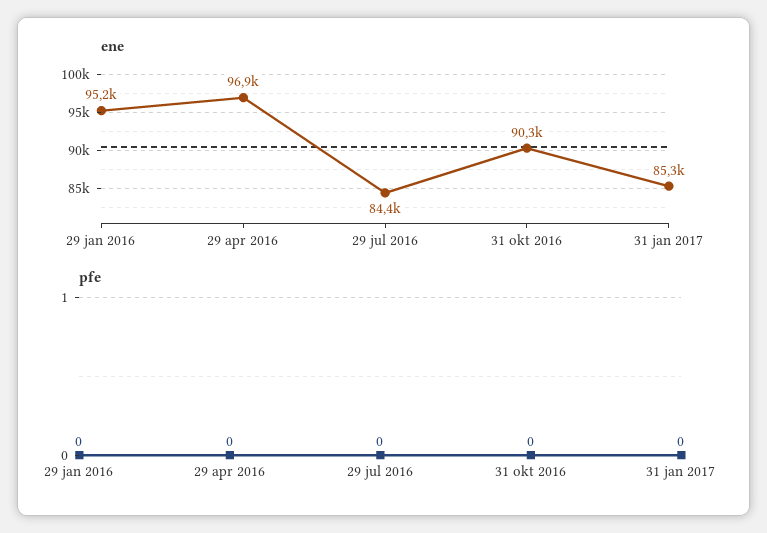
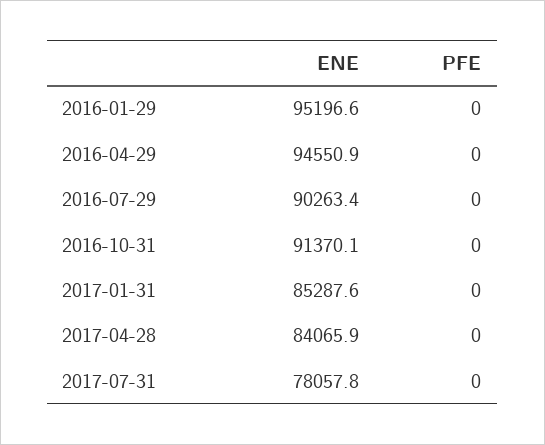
ene, 29 apr 2016: 96900 -> 94550.9
ene, 29 jul 2016: 84400 -> 90263.4
ene, 31 okt 2016: 90300 -> 91370.1
ene, 2017-04-28: none -> 84065.9
pfe, 2017-04-28: none -> 0
ene, 2017-07-31: none -> 78057.8
pfe, 2017-07-31: none -> 0

